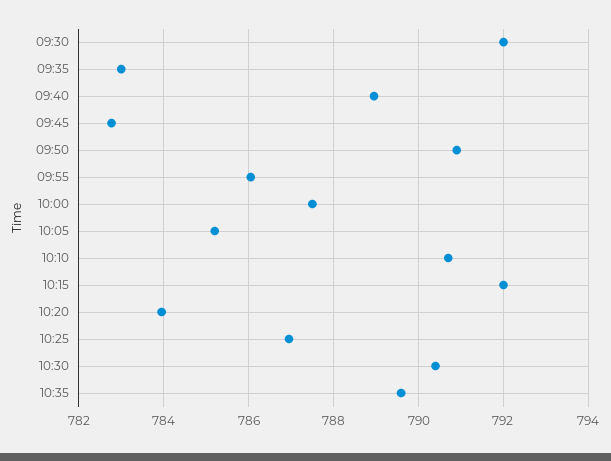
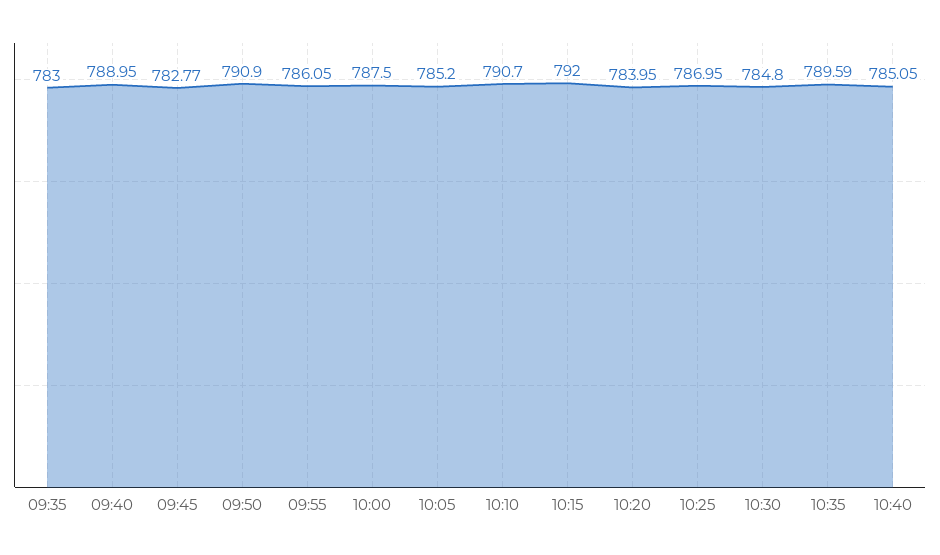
09:30: 792 -> none
10:30: 790.4 -> 784.8
10:40: none -> 785.05

